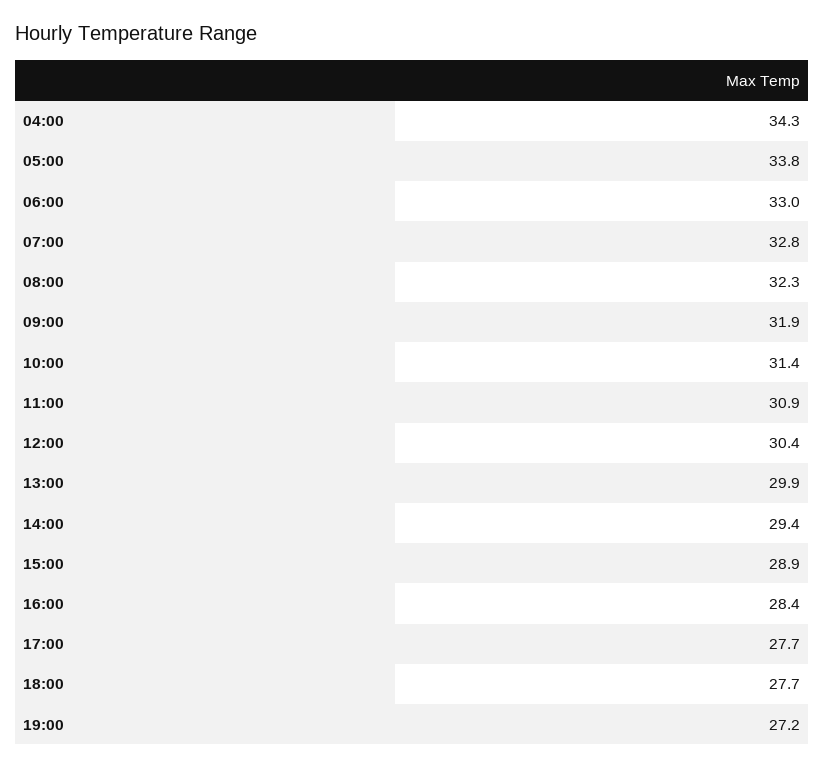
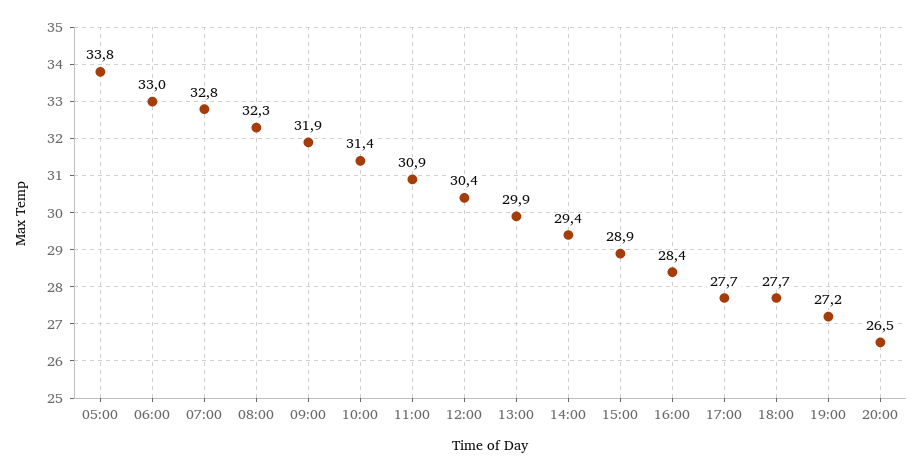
04:00: 34.3 -> none
20:00: none -> 26.5

